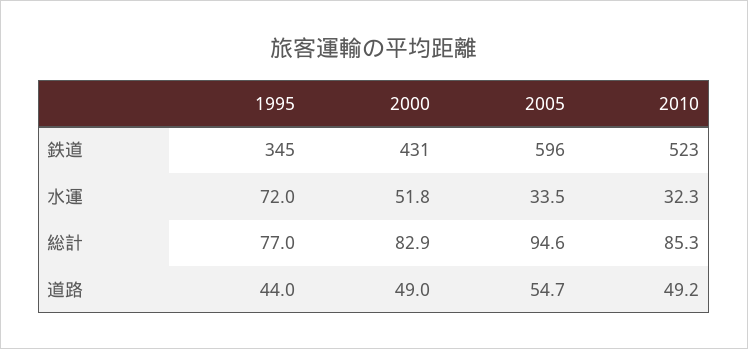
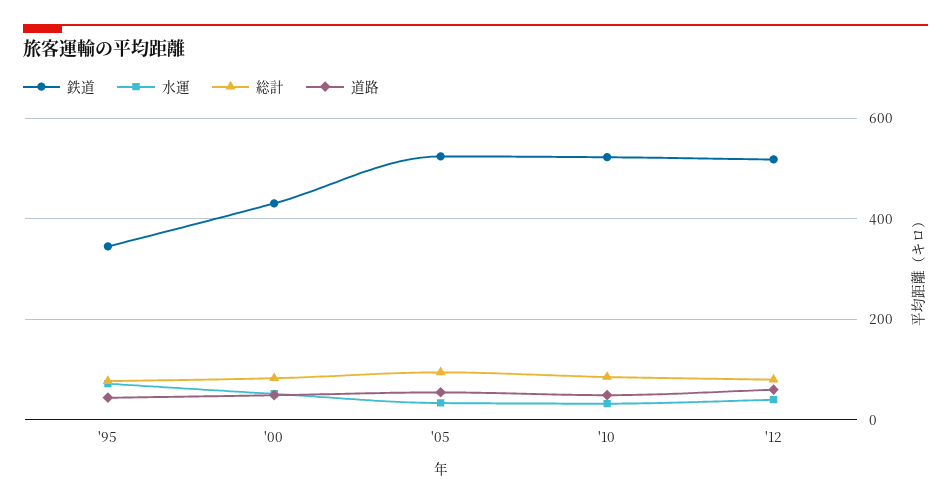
鉄道, 2005: 596 -> 520
鉄道, '12: none -> 520
水運, '12: none -> 40
総計, '12: none -> 80
道路, '12: none -> 60

